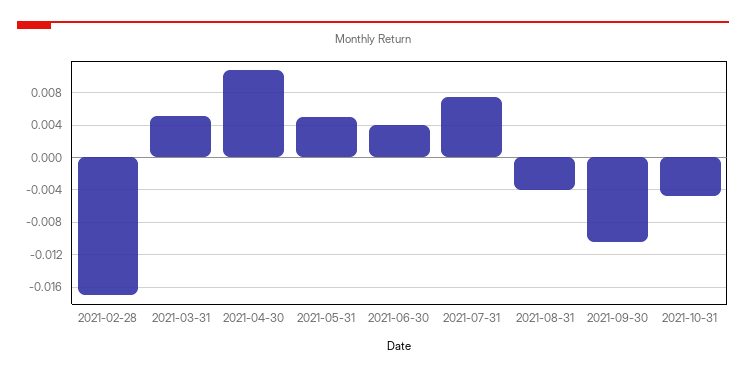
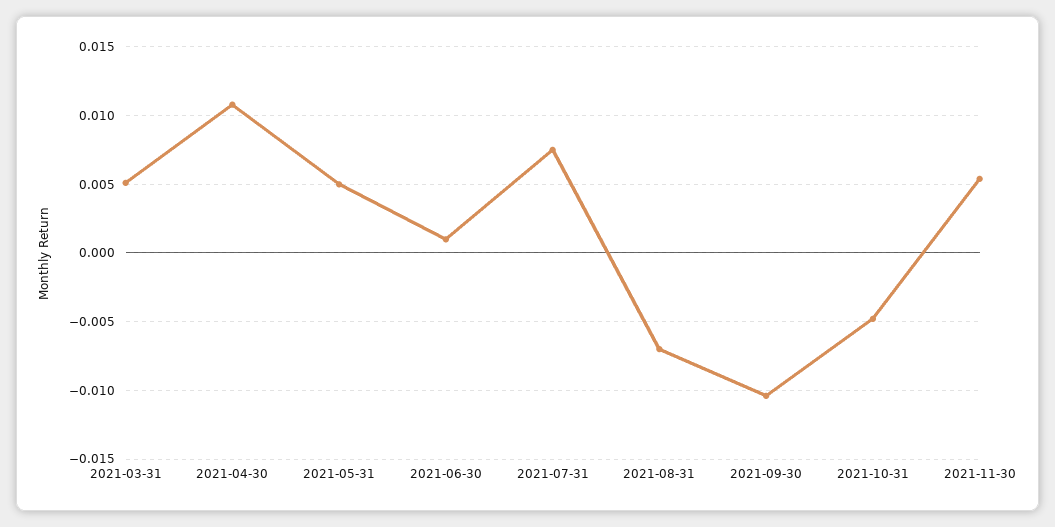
2021-02-28: -0.017 -> none
2021-06-30: 0.004 -> 0.001
2021-08-31: -0.004 -> -0.007
2021-11-30: none -> 0.0055

